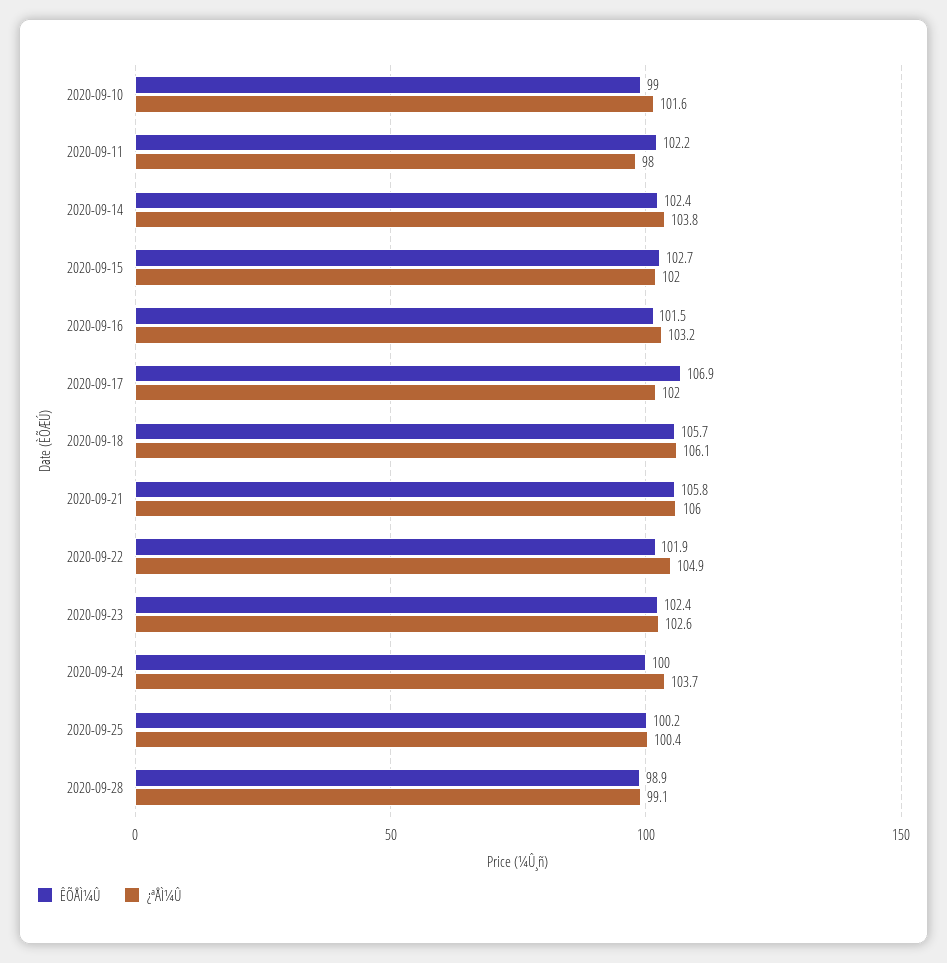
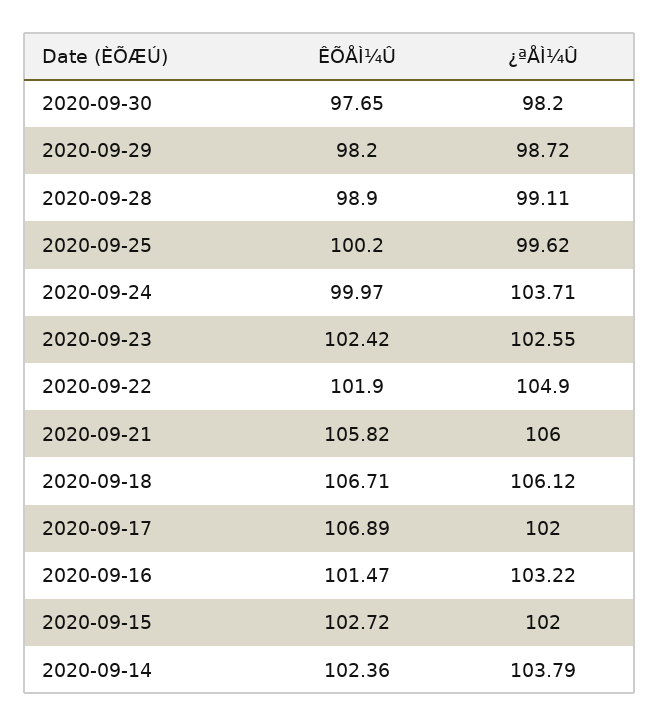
ÊÕÅÌ¼Û, 2020-09-10: 99 -> none
¿ªÅÌ¼Û, 2020-09-10: 101.6 -> none
ÊÕÅÌ¼Û, 2020-09-11: 102.2 -> none
¿ªÅÌ¼Û, 2020-09-11: 98 -> none
ÊÕÅÌ¼Û, 2020-09-18: 105.7 -> 106.71
¿ªÅÌ¼Û, 2020-09-25: 100.4 -> 99.62
ÊÕÅÌ¼Û, 2020-09-30: none -> 97.65
¿ªÅÌ¼Û, 2020-09-30: none -> 98.2
ÊÕÅÌ¼Û, 2020-09-29: none -> 98.2
¿ªÅÌ¼Û, 2020-09-29: none -> 98.72

